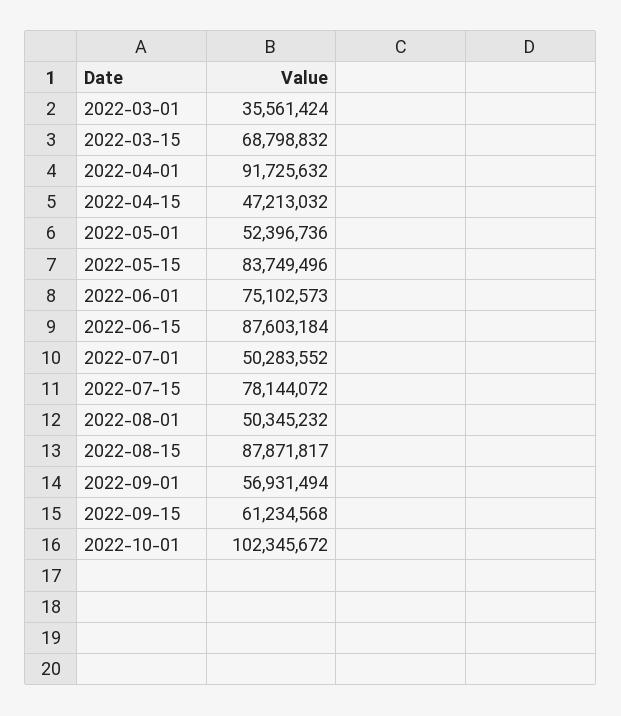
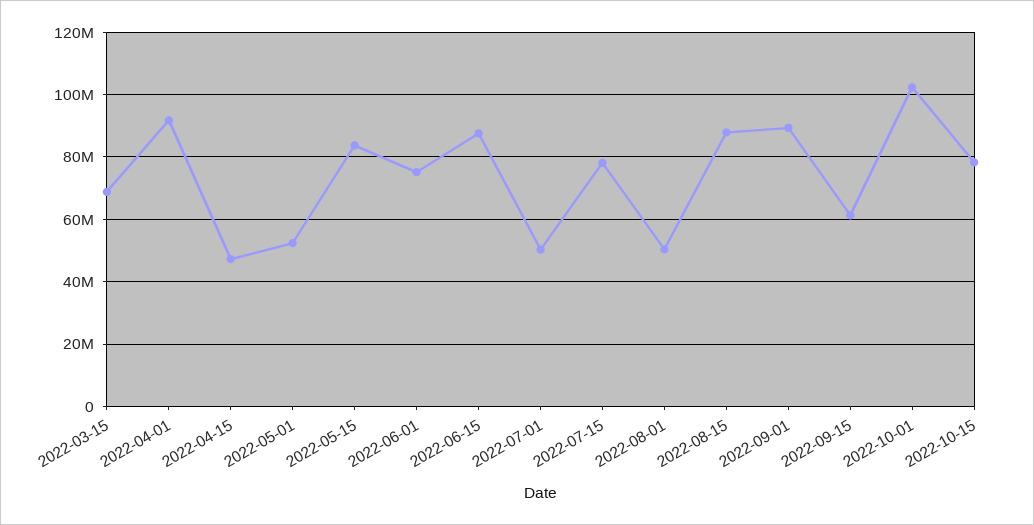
2022-03-01: 35561424 -> none
2022-09-01: 56931494 -> 90000000
2022-10-15: none -> 78000000

